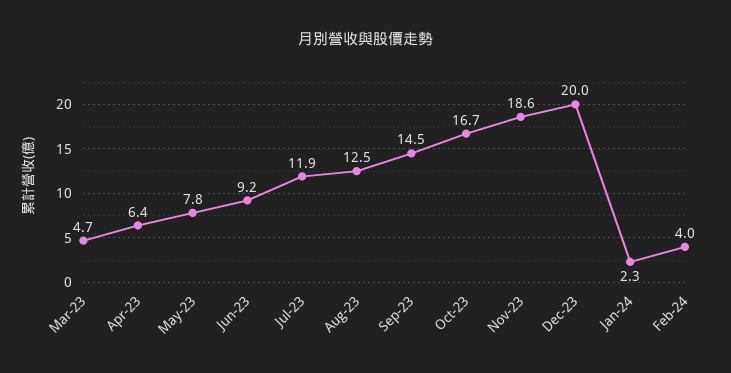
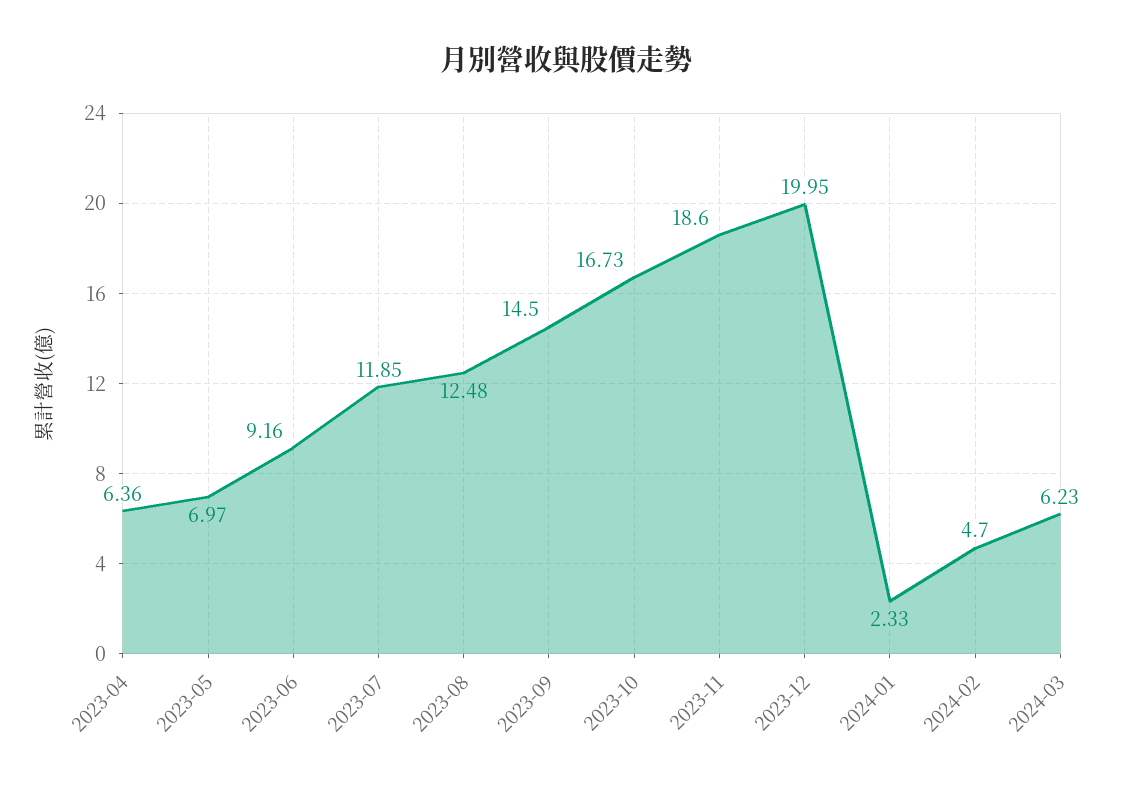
Mar-23: 4.7 -> none
May-23: 7.8 -> 6.97
Feb-24: 4 -> 4.7
2024-03: none -> 6.23

